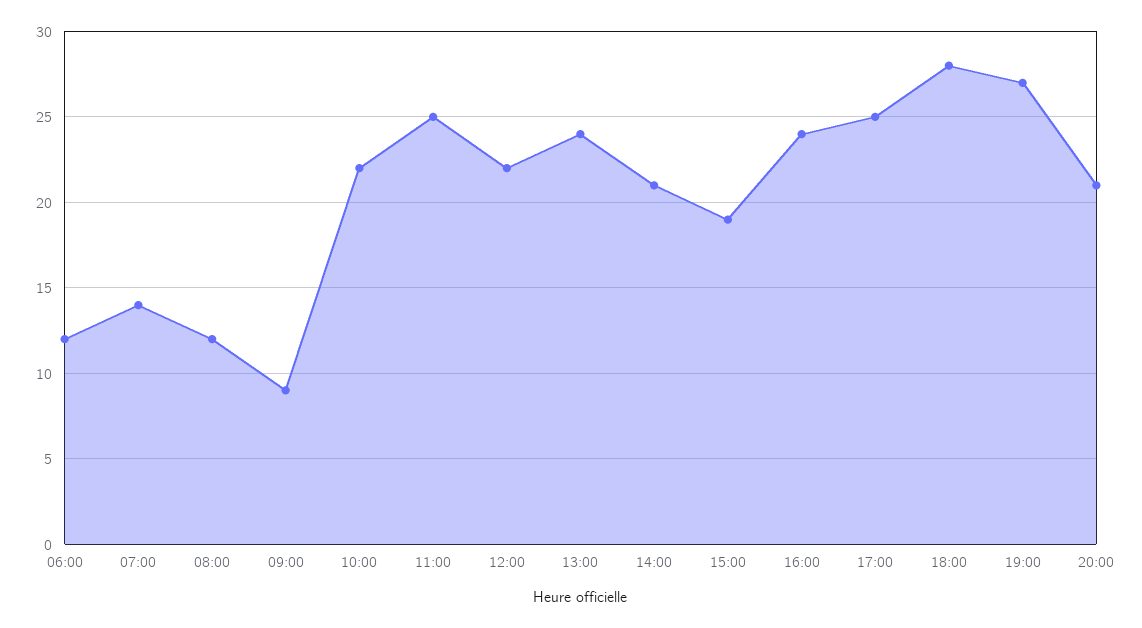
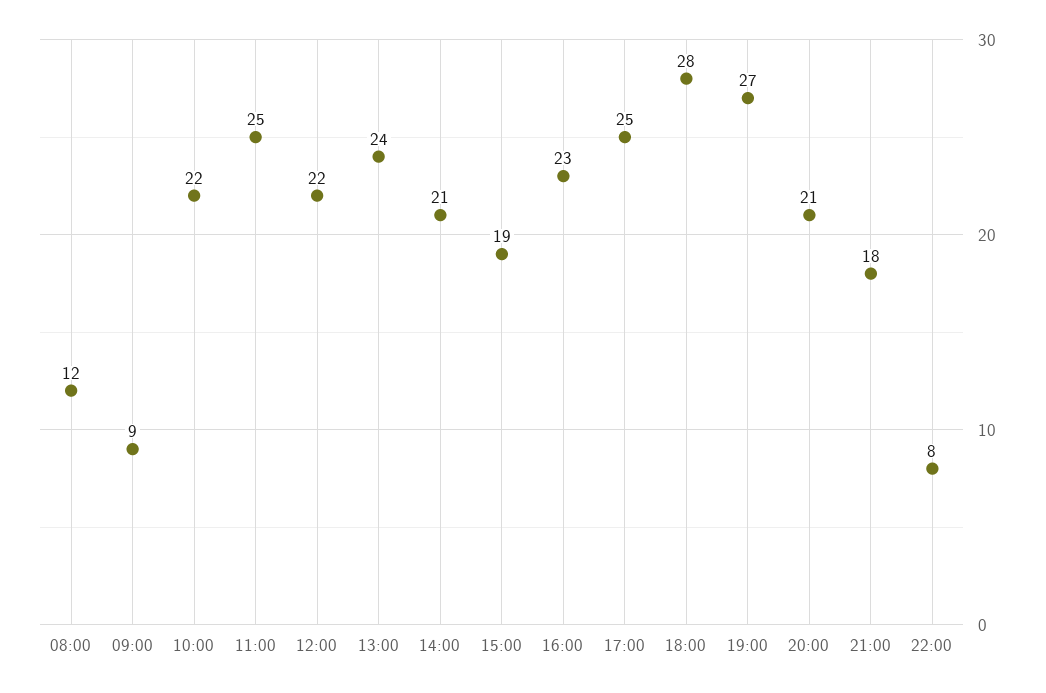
06:00: 12 -> none
07:00: 14 -> none
16:00: 24 -> 23
21:00: none -> 18
22:00: none -> 8

